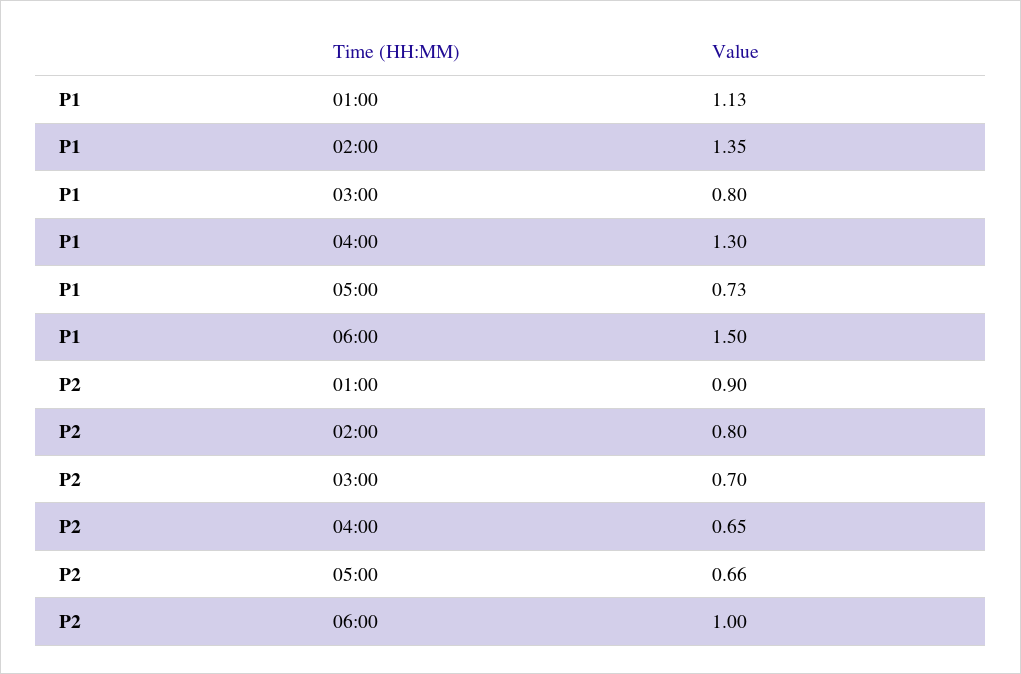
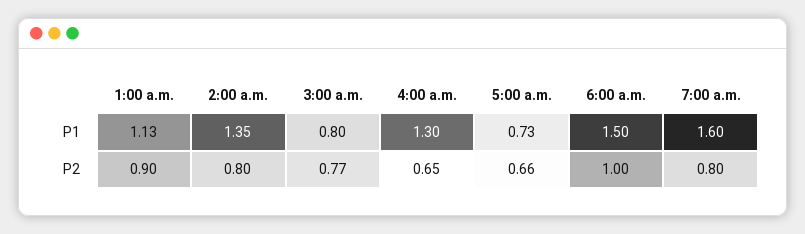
P2, 03:00: 0.7 -> 0.77
P1, 7:00 a.m.: none -> 1.6
P2, 7:00 a.m.: none -> 0.8

